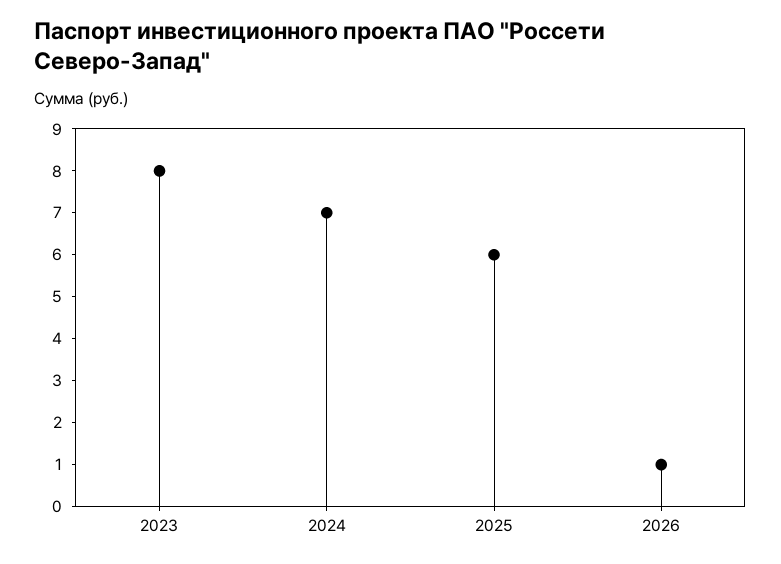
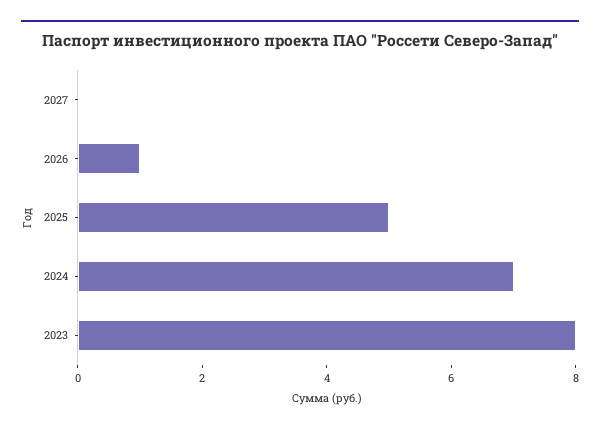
2025: 6 -> 5
2027: none -> 0

